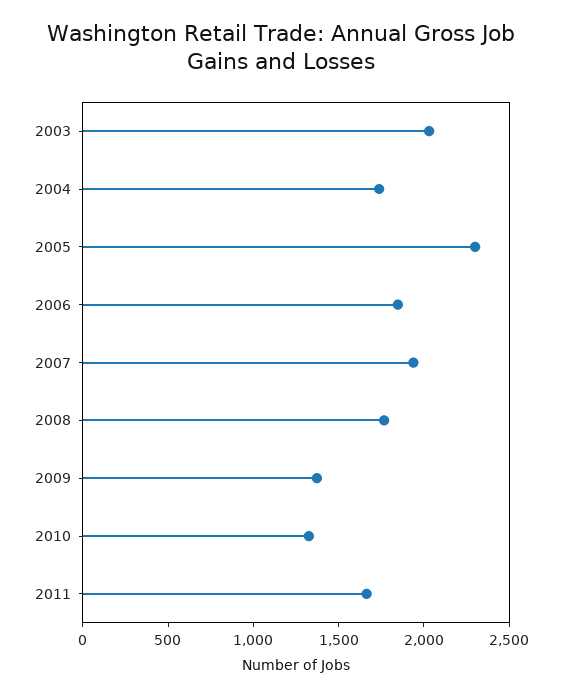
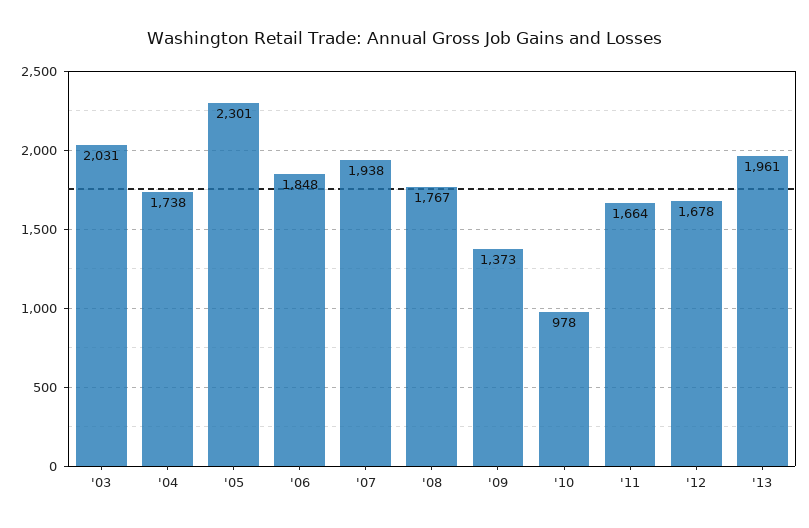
2010: 1300 -> 978
'12: none -> 1678
'13: none -> 1961

